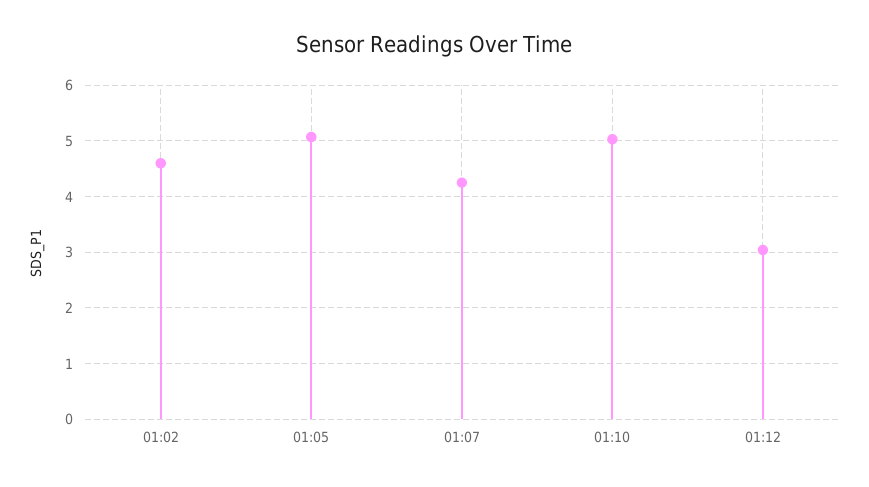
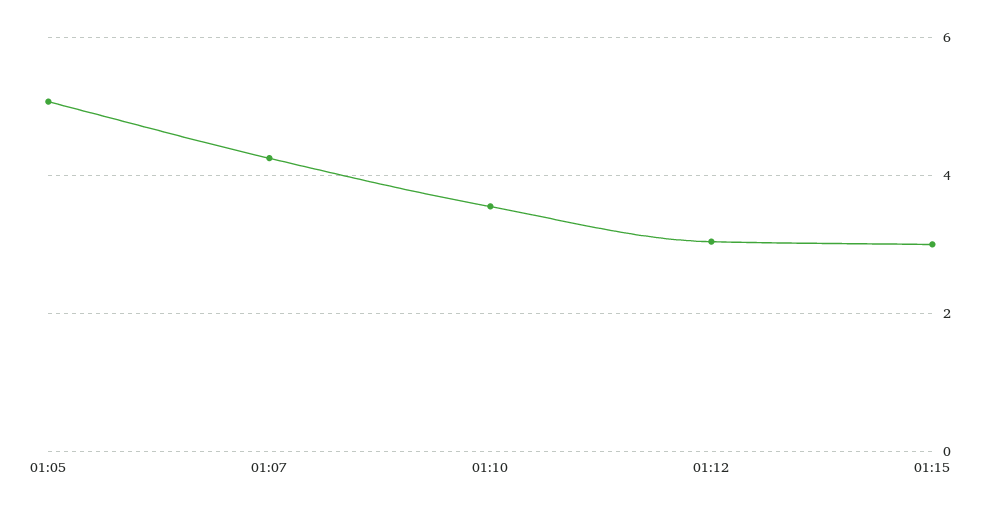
01:02: 4.6 -> none
01:10: 5 -> 3.6
01:15: none -> 3

